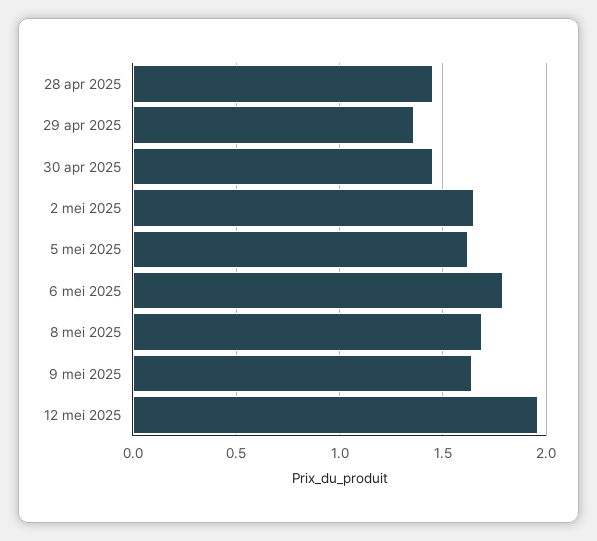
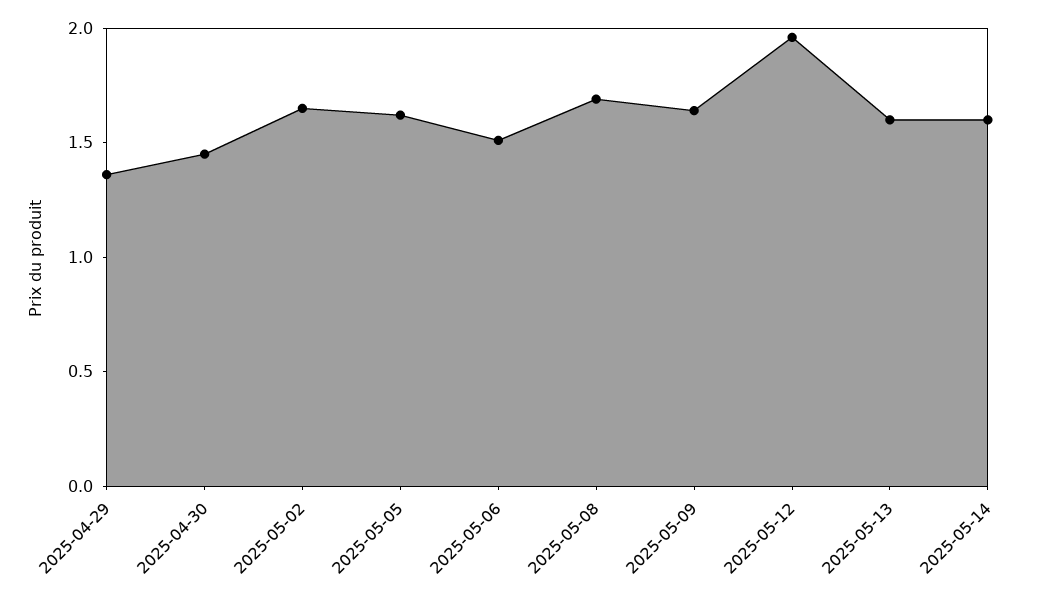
28 apr 2025: 1.45 -> none
6 mei 2025: 1.8 -> 1.5
2025-05-13: none -> 1.6
2025-05-14: none -> 1.6

